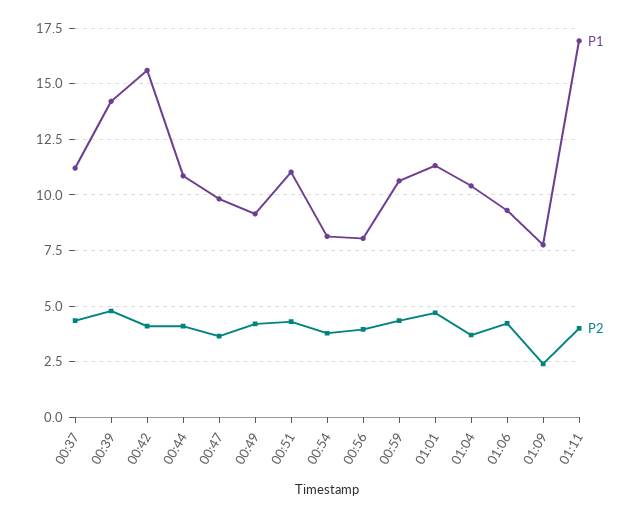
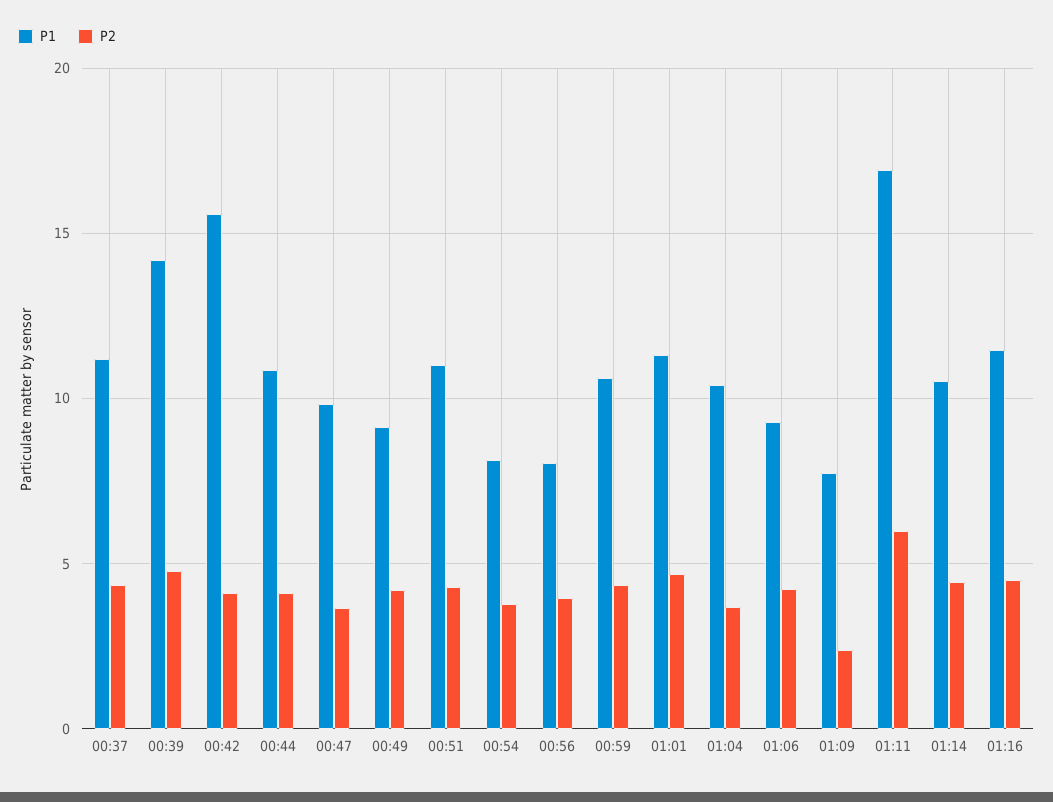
P2, 01:11: 4 -> 6
P1, 01:14: none -> 10.5
P2, 01:14: none -> 4.5
P1, 01:16: none -> 11.5
P2, 01:16: none -> 4.5

